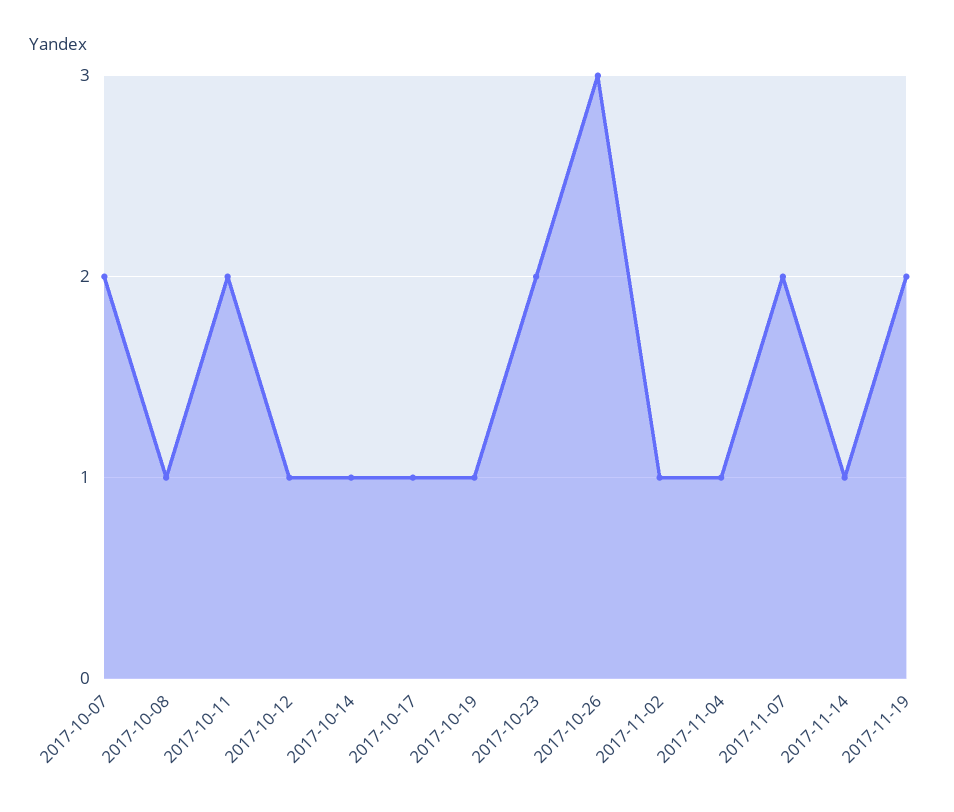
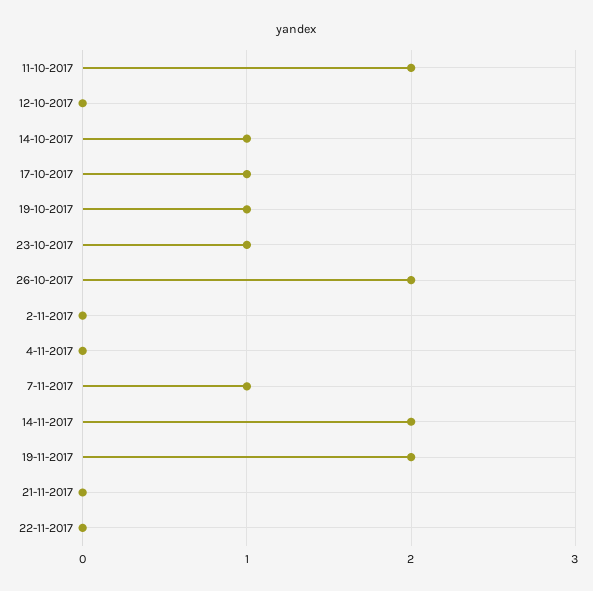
2017-10-07: 2 -> none
2017-10-08: 1 -> none
2017-10-12: 1 -> 0
2017-10-23: 2 -> 1
2017-10-26: 3 -> 2
2017-11-02: 1 -> 0
2017-11-04: 1 -> 0
2017-11-07: 2 -> 1
2017-11-14: 1 -> 2
21-11-2017: none -> 0
22-11-2017: none -> 0

